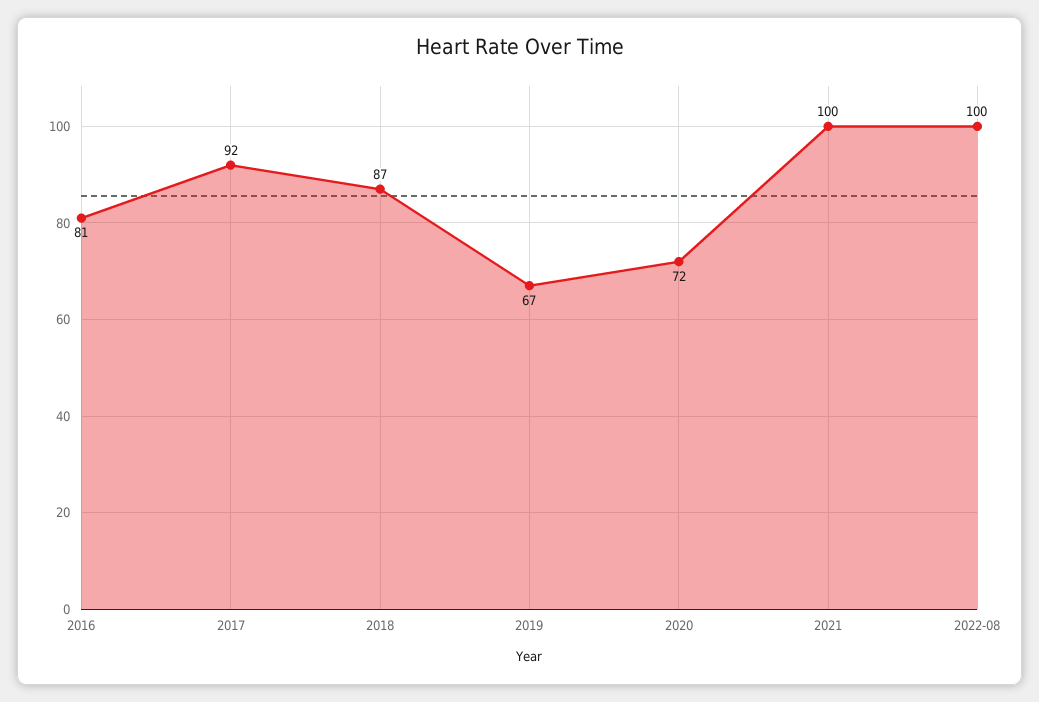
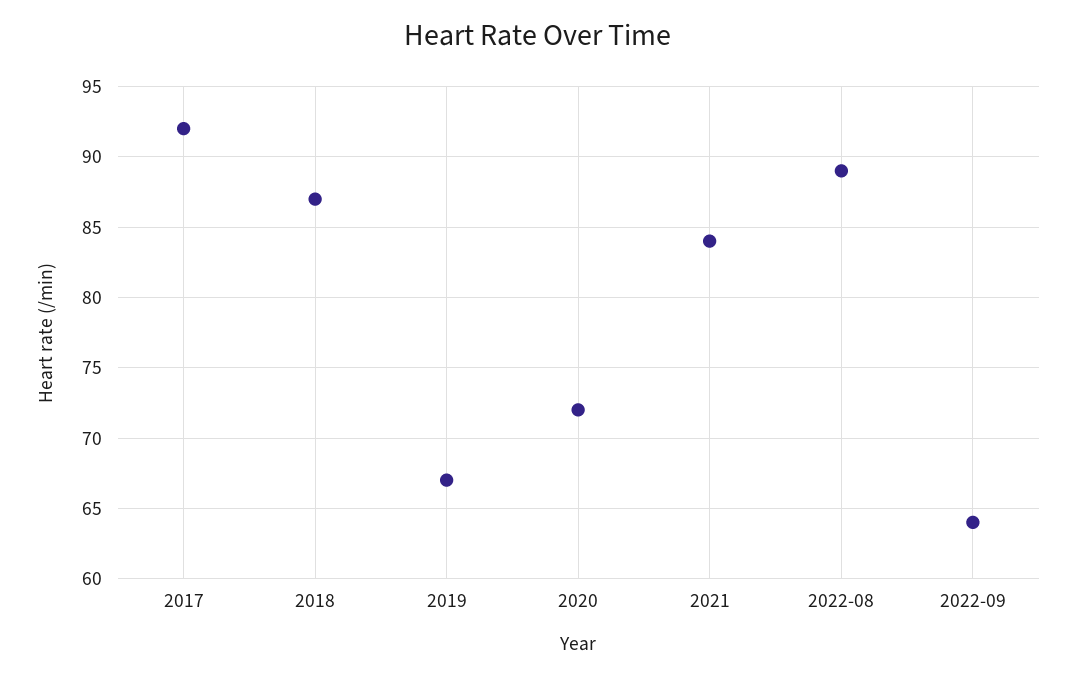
2016: 81 -> none
2021: 100 -> 84
2022-08: 100 -> 89
2022-09: none -> 64

